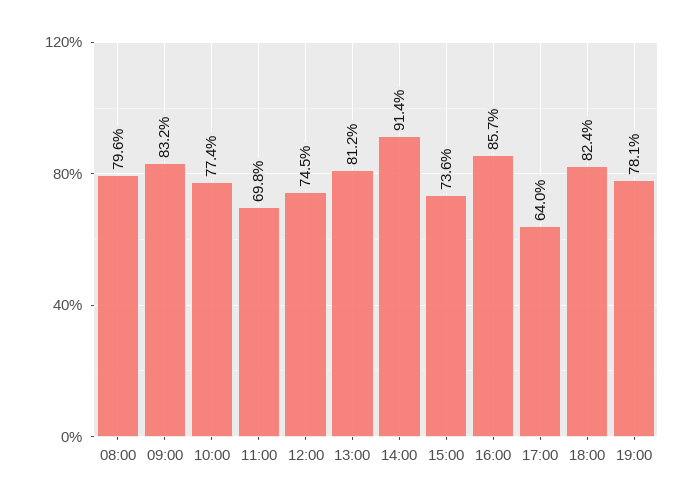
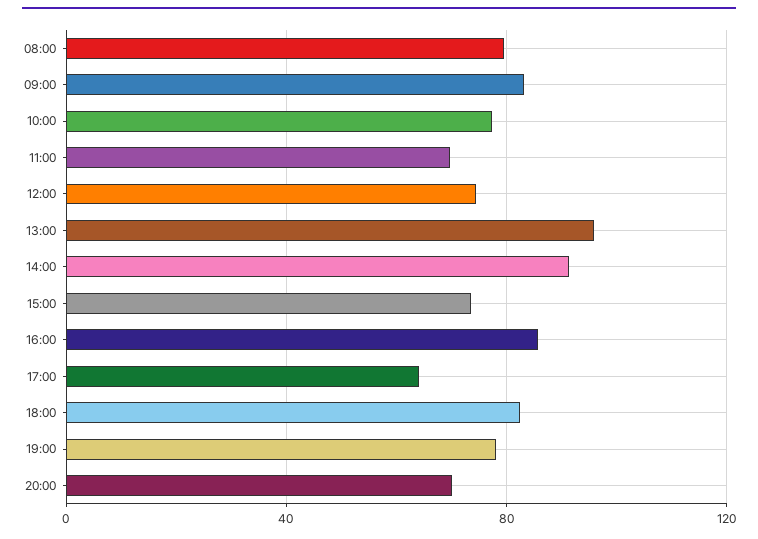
13:00: 81.2 -> 95
20:00: none -> 70

